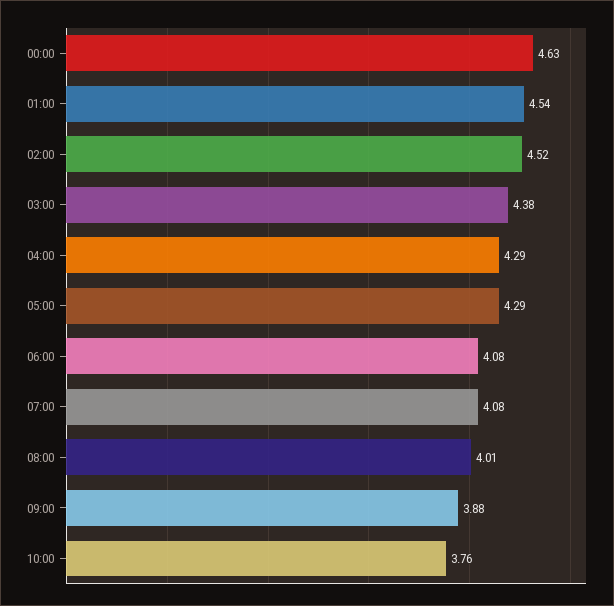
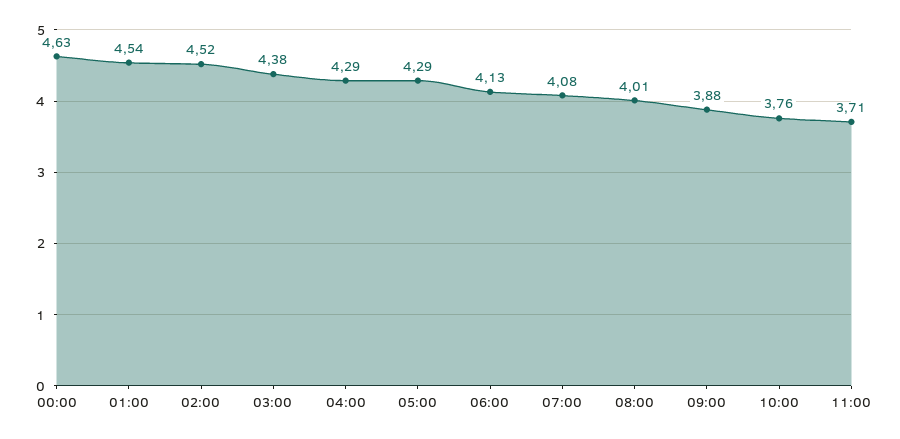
06:00: 4.08 -> 4.13
11:00: none -> 3.71

